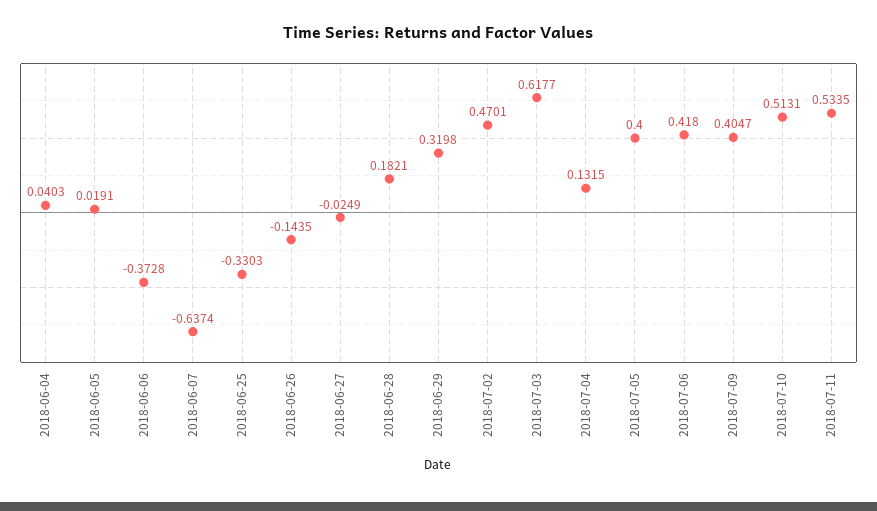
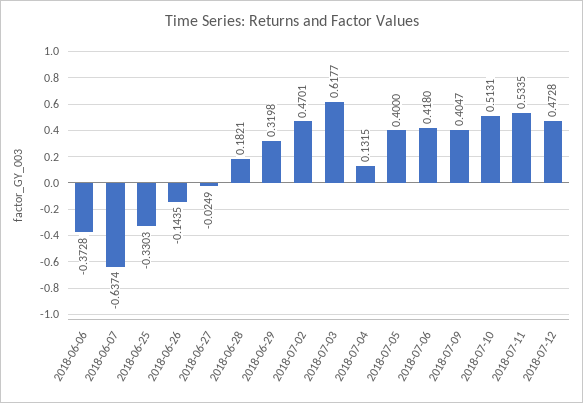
2018-06-04: 0.0403 -> none
2018-06-05: 0.0191 -> none
2018-07-12: none -> 0.4728

